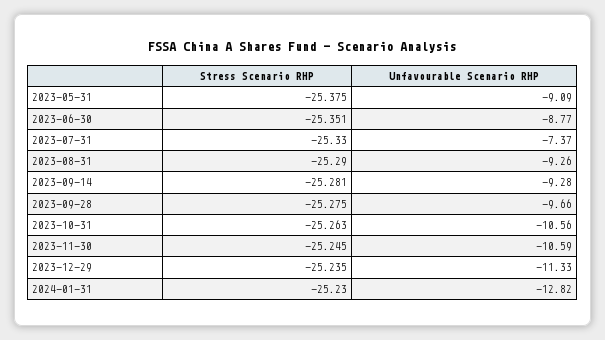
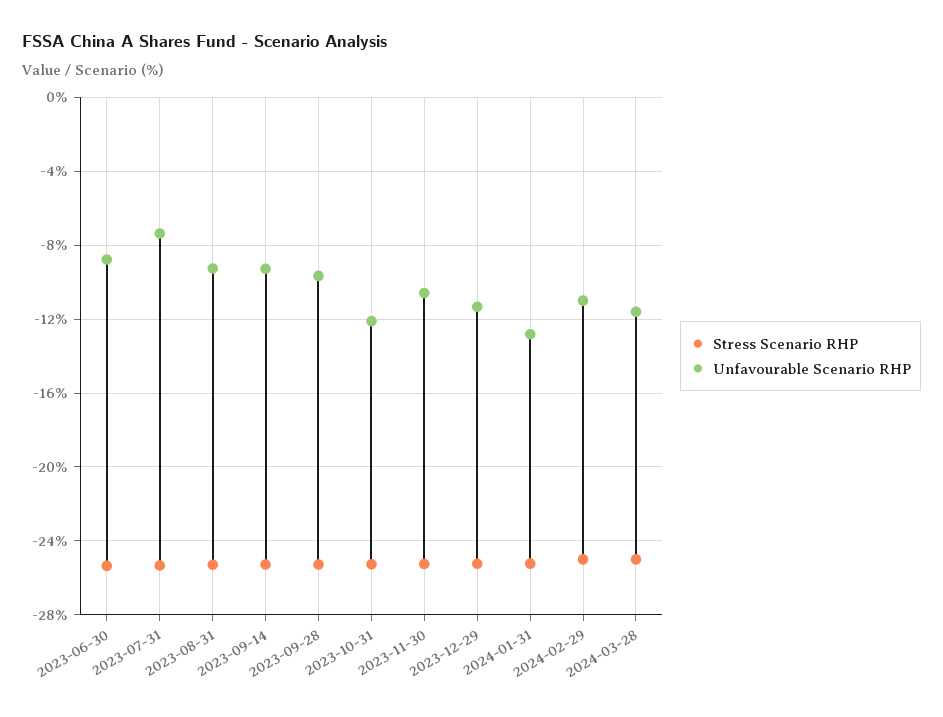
Stress Scenario RHP, 2023-05-31: -25.375 -> none
Unfavourable Scenario RHP, 2023-05-31: -9.09 -> none
Unfavourable Scenario RHP, 2023-10-31: -10.56 -> -12
Stress Scenario RHP, 2024-02-29: none -> -25
Unfavourable Scenario RHP, 2024-02-29: none -> -11
Stress Scenario RHP, 2024-03-28: none -> -25
Unfavourable Scenario RHP, 2024-03-28: none -> -11.5

